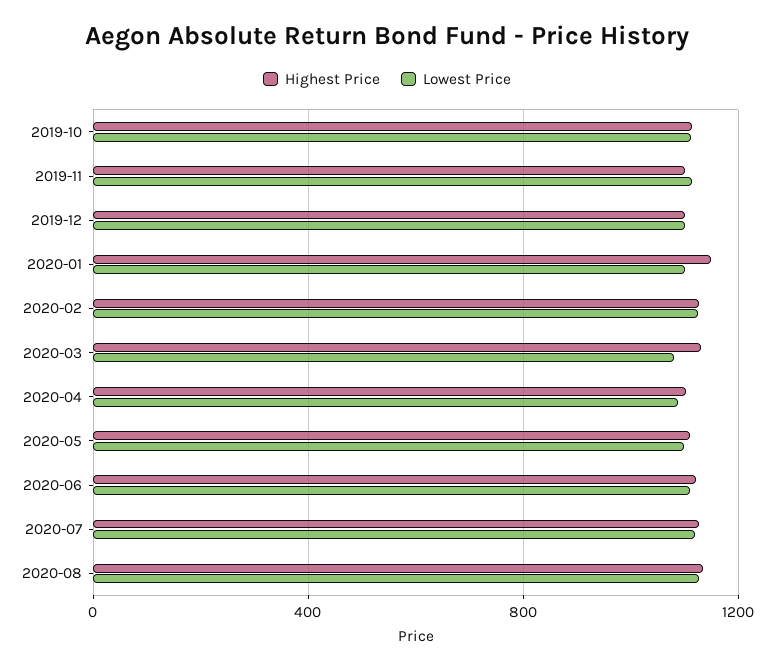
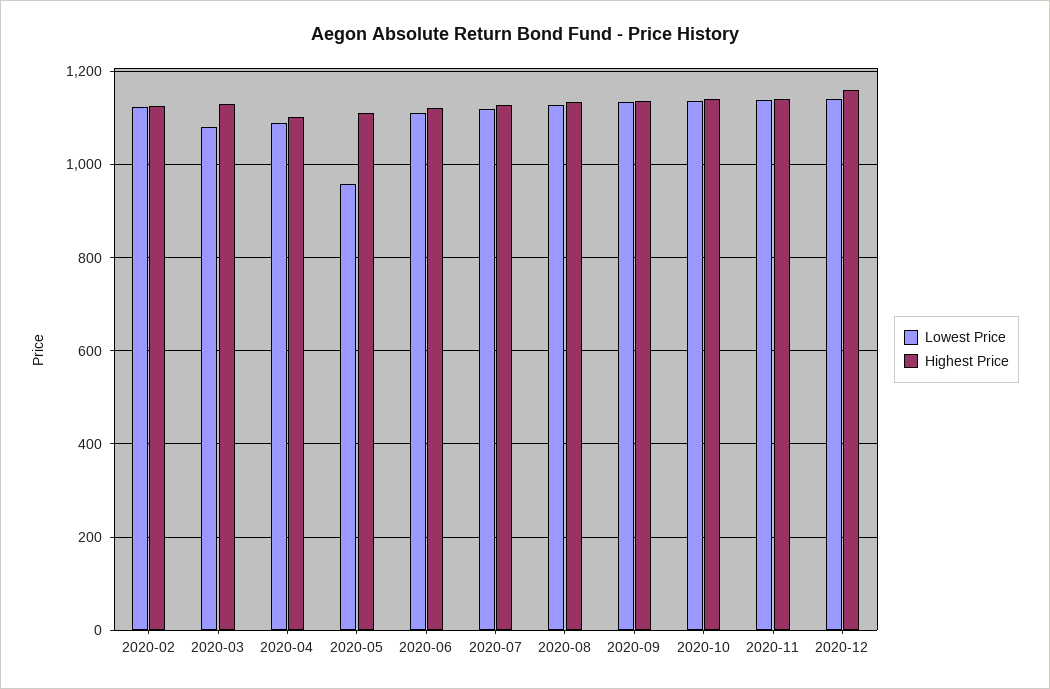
Highest Price, 2019-10: 1100 -> none
Lowest Price, 2019-10: 1100 -> none
Highest Price, 2019-11: 1100 -> none
Lowest Price, 2019-11: 1100 -> none
Highest Price, 2019-12: 1100 -> none
Lowest Price, 2019-12: 1100 -> none
Highest Price, 2020-01: 1150 -> none
Lowest Price, 2020-01: 1100 -> none
Lowest Price, 2020-05: 1100 -> 960
Lowest Price, 2020-09: none -> 1140
Highest Price, 2020-09: none -> 1140
Lowest Price, 2020-10: none -> 1140
Highest Price, 2020-10: none -> 1140
Lowest Price, 2020-11: none -> 1140
Highest Price, 2020-11: none -> 1140
Lowest Price, 2020-12: none -> 1140
Highest Price, 2020-12: none -> 1160

